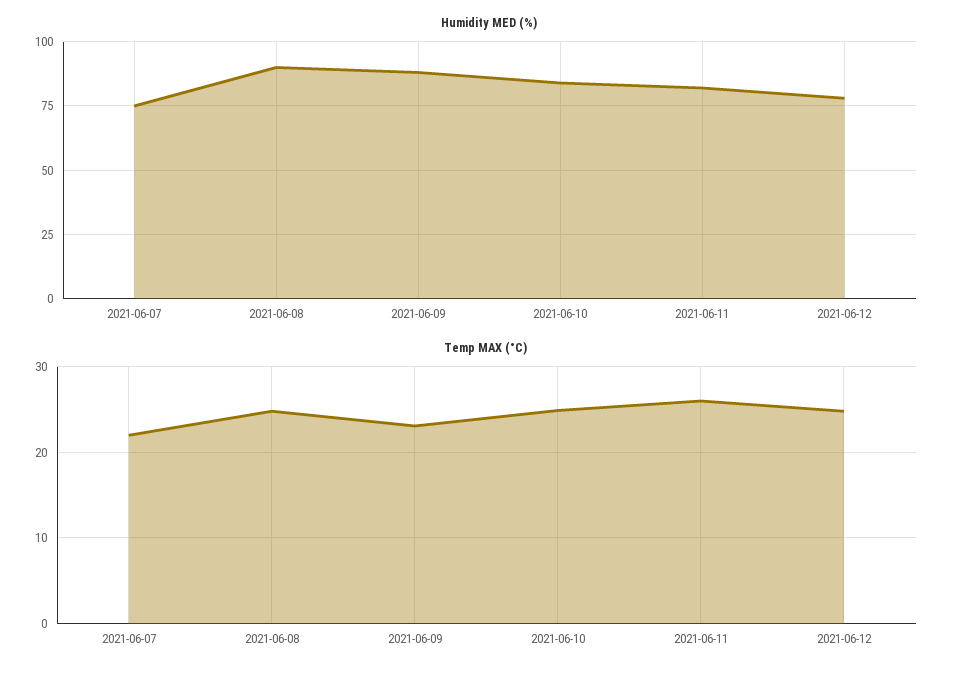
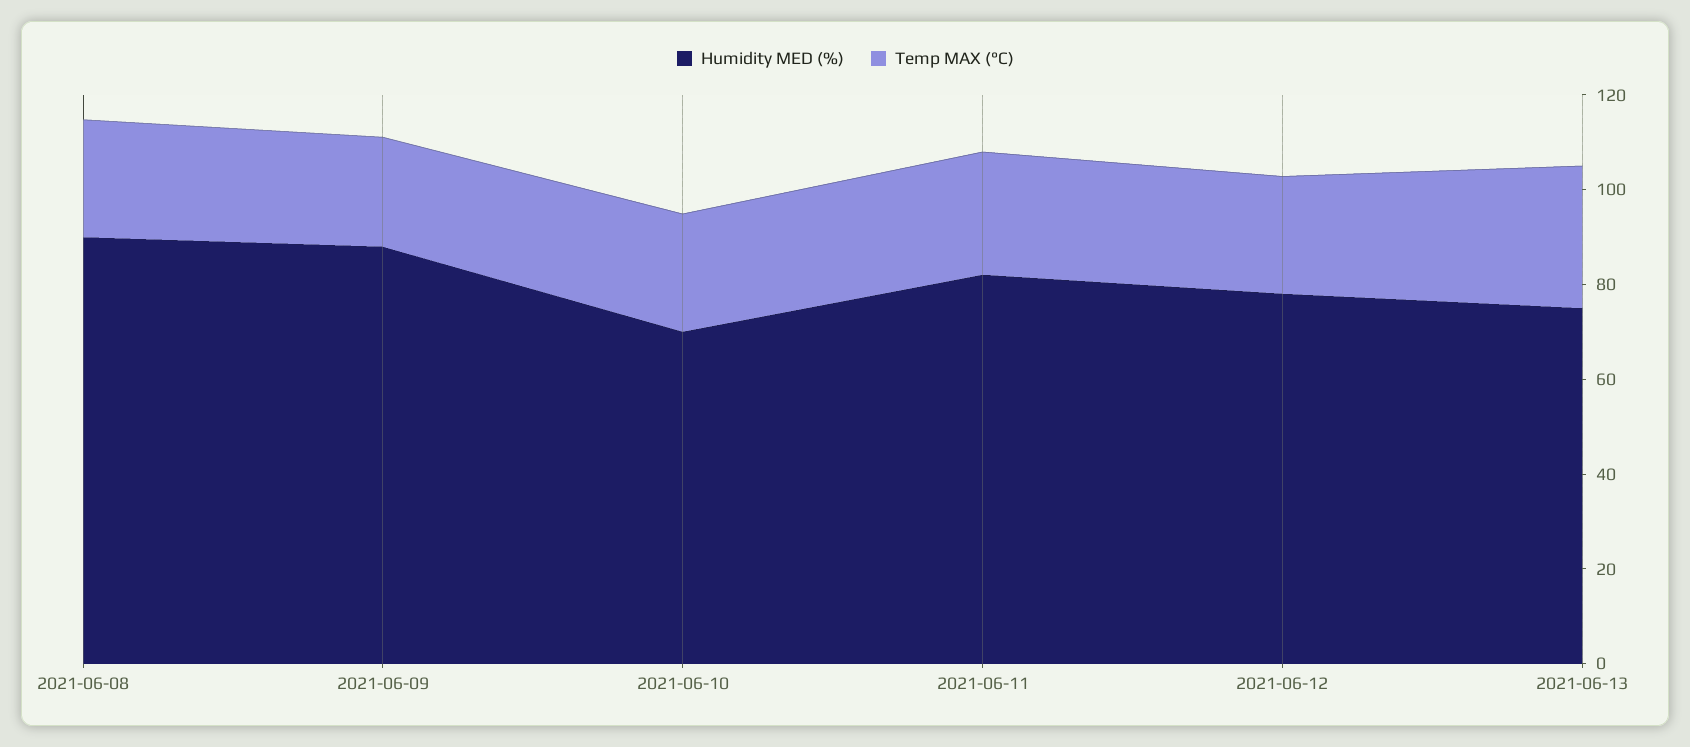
Humidity MED (%), 2021-06-07: 75 -> none
Humidity MED (%), 2021-06-10: 85 -> 70
Temp MAX (°C), 2021-06-07: 22 -> none
Humidity MED (%), 2021-06-13: none -> 75
Temp MAX (°C), 2021-06-13: none -> 30

